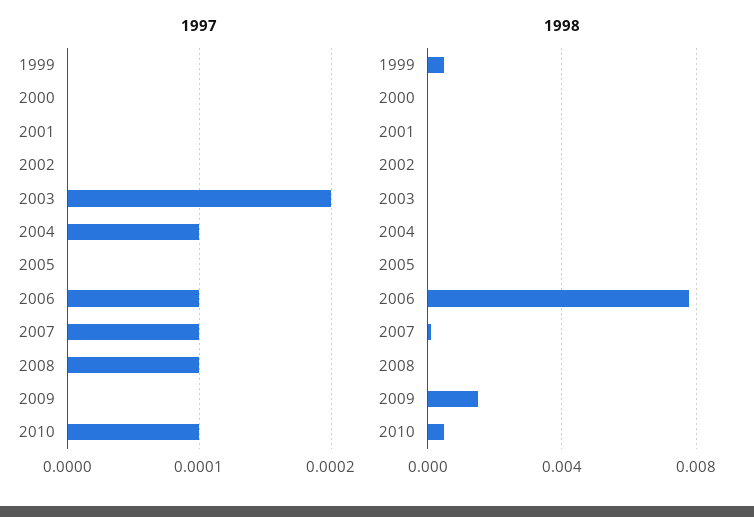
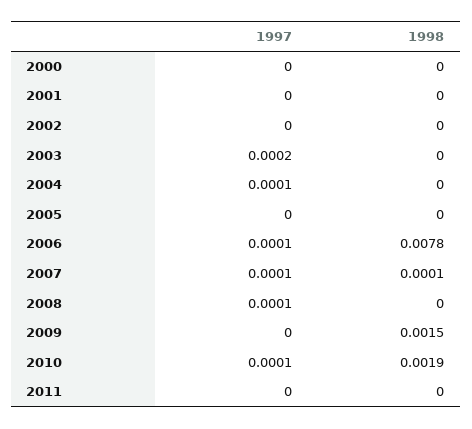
1997, 1999: 0 -> none
1998, 1999: 0.0005 -> none
1998, 2010: 0.0005 -> 0.0019
1997, 2011: none -> 0
1998, 2011: none -> 0

